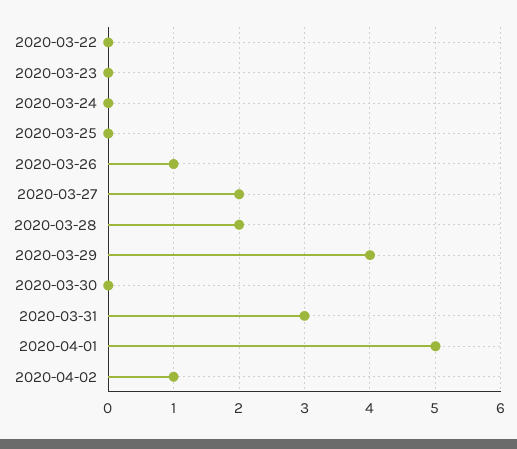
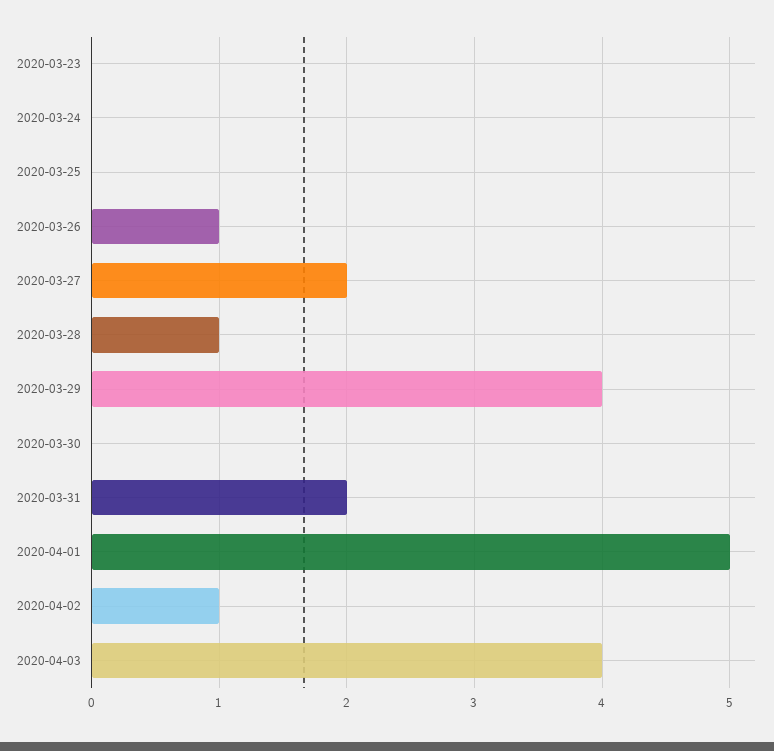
2020-03-22: 0 -> none
2020-03-28: 2 -> 1
2020-03-31: 3 -> 2
2020-04-03: none -> 4

